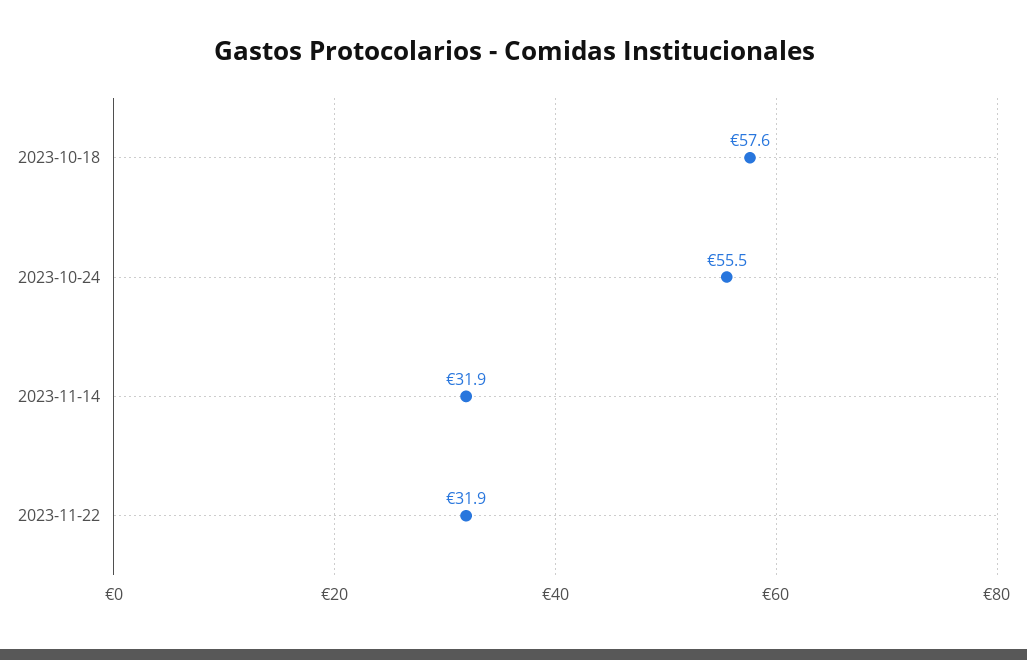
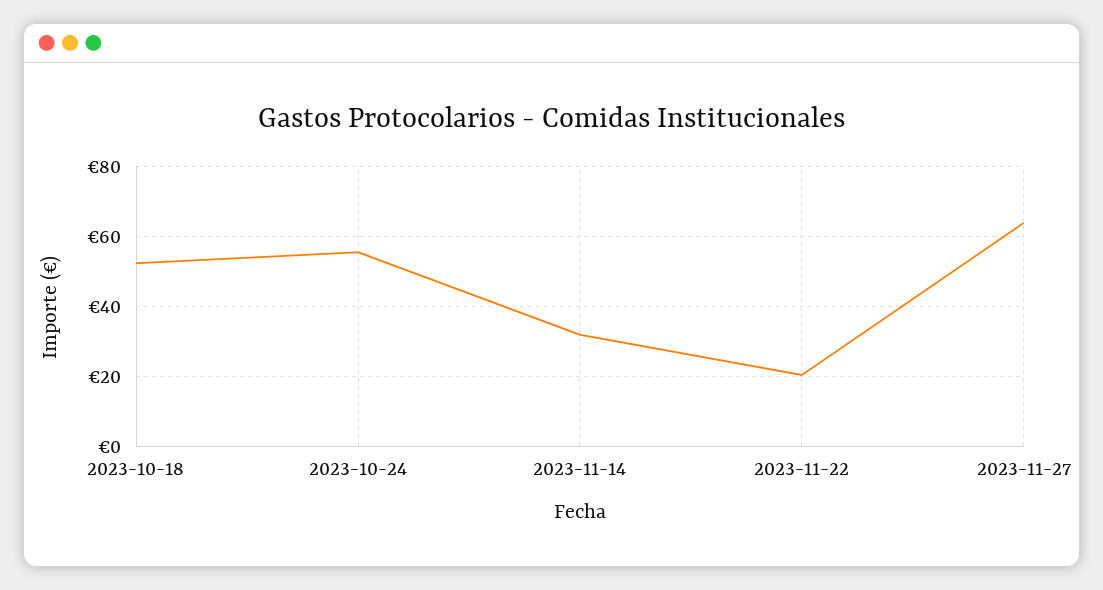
2023-10-18: 57.6 -> 52
2023-11-22: 31.9 -> 20
2023-11-27: none -> 64

